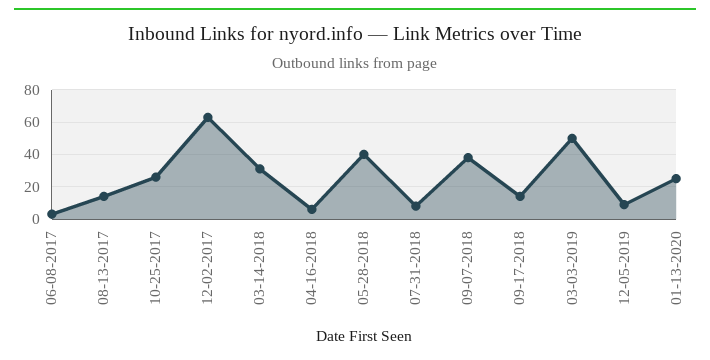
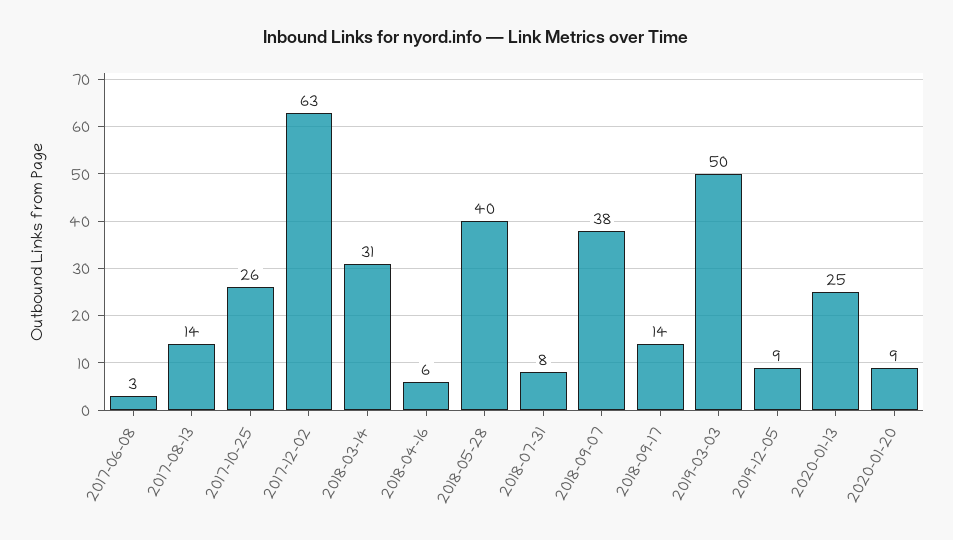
2020-01-20: none -> 9

